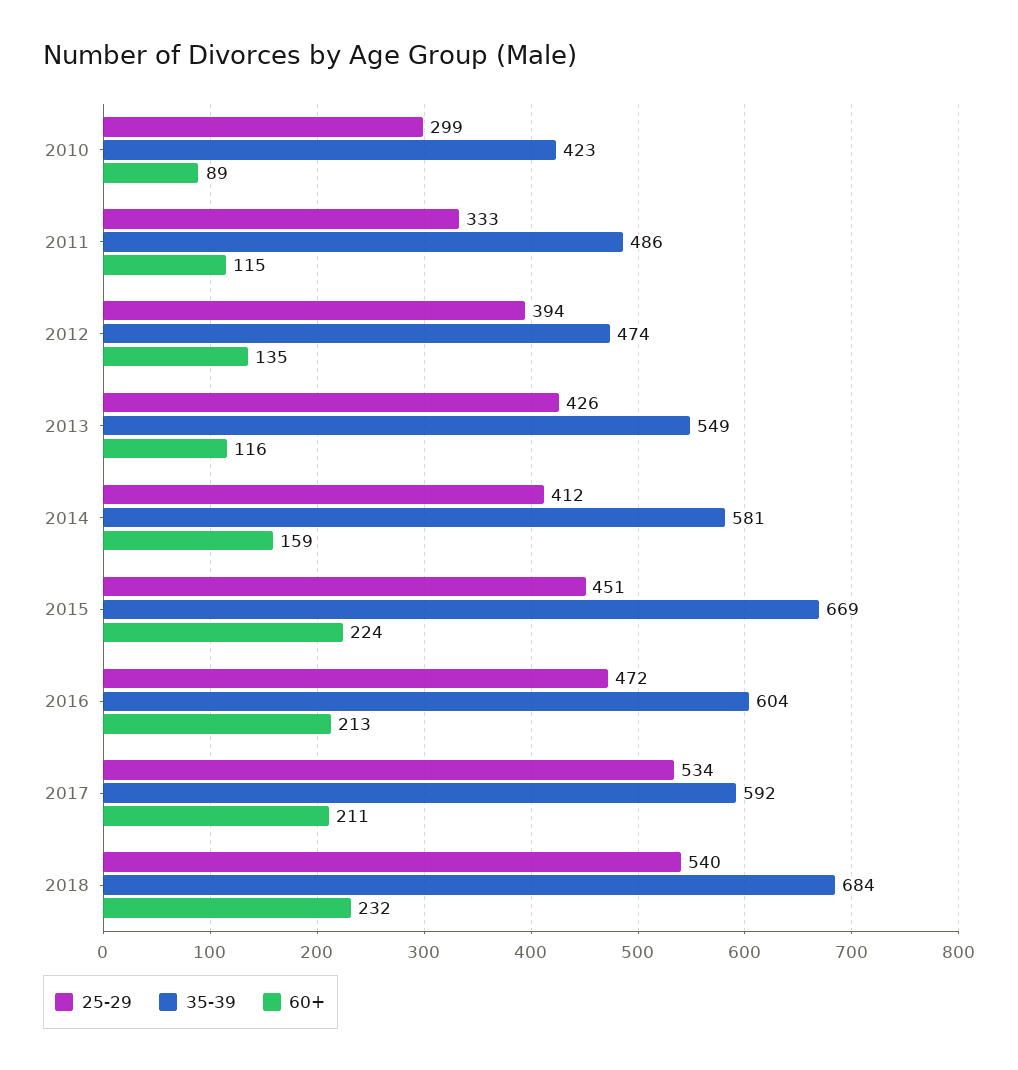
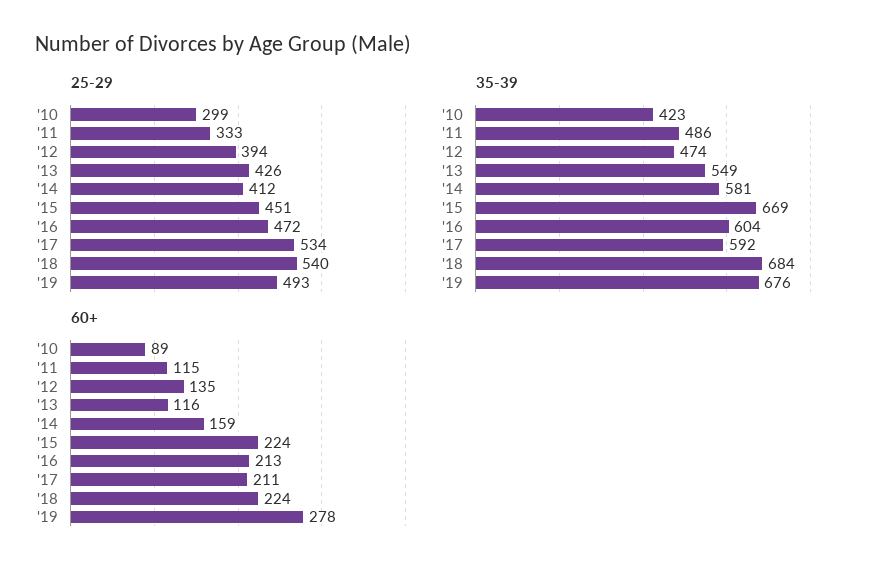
60+, 2018: 232 -> 224
25-29, '19: none -> 493
35-39, '19: none -> 676
60+, '19: none -> 278

